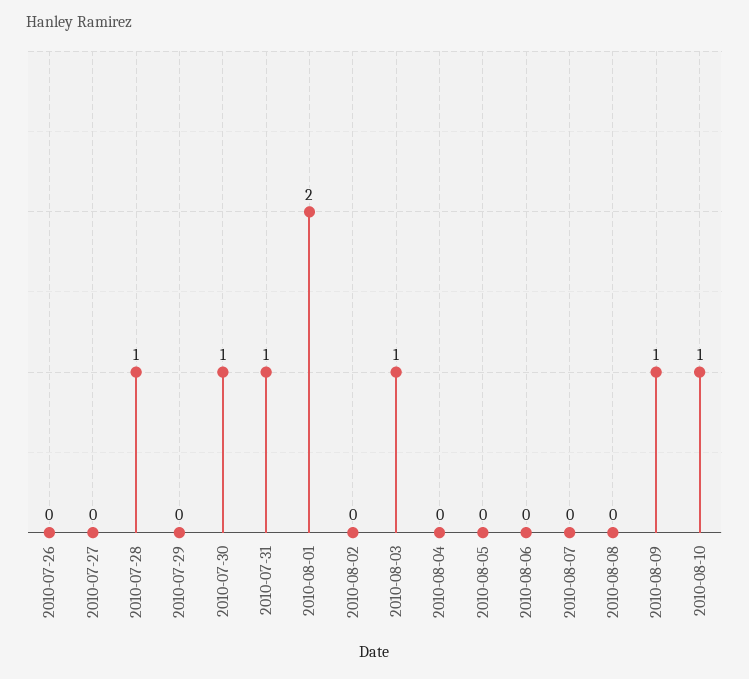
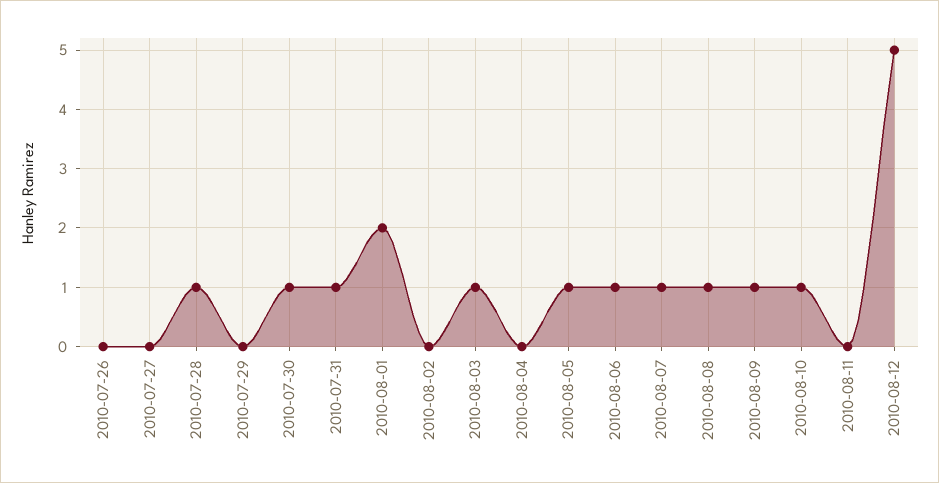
2010-08-05: 0 -> 1
2010-08-06: 0 -> 1
2010-08-07: 0 -> 1
2010-08-08: 0 -> 1
2010-08-11: none -> 0
2010-08-12: none -> 5

